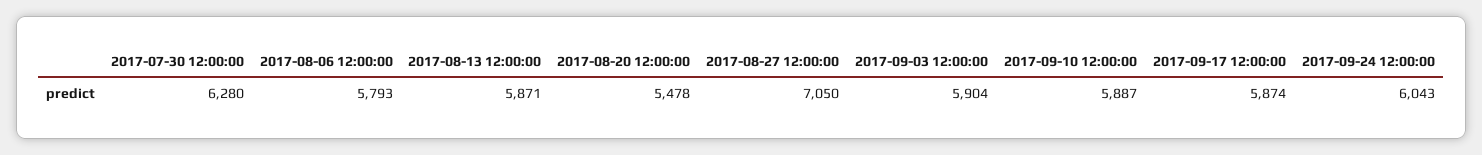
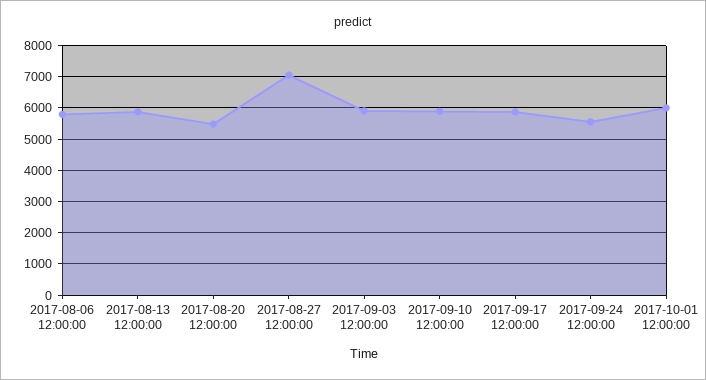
2017-07-30 12:00:00: 6280 -> none
2017-09-24 12:00:00: 6043 -> 5600
2017-10-01 12:00:00: none -> 6000

